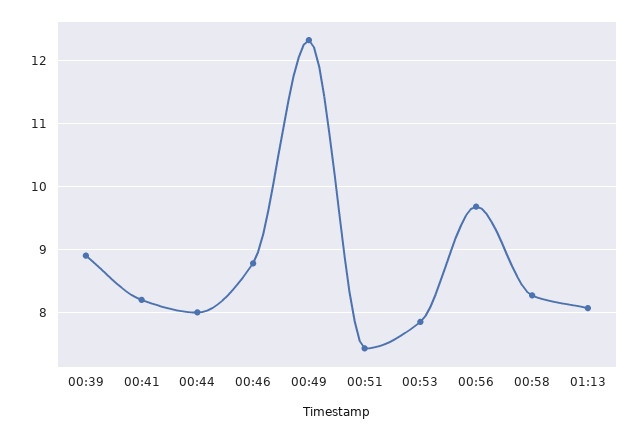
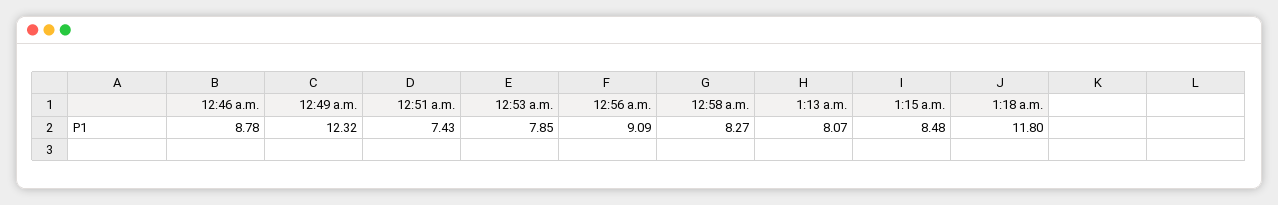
00:39: 8.9 -> none
00:41: 8.2 -> none
00:44: 8 -> none
00:56: 9.7 -> 9.09
1:15 a.m.: none -> 8.48
1:18 a.m.: none -> 11.8

